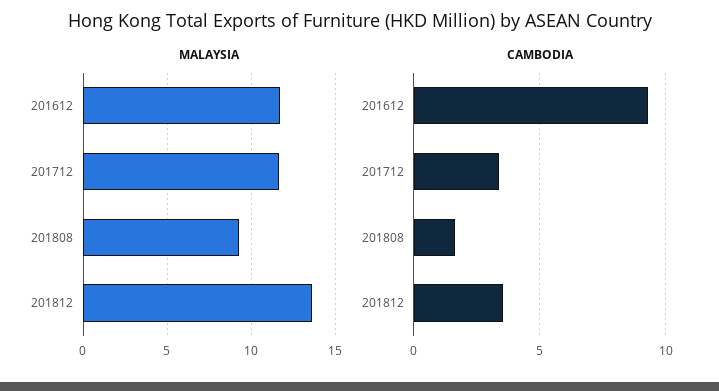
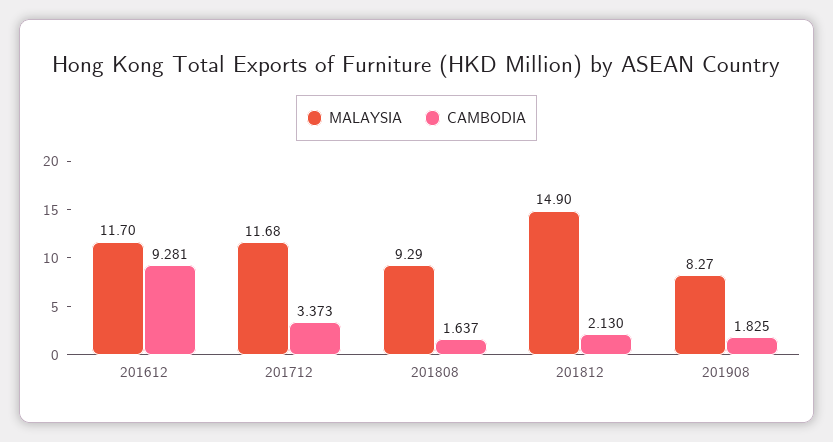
MALAYSIA, 201812: 13.5 -> 14.9
CAMBODIA, 201812: 3.5 -> 2.13
MALAYSIA, 201908: none -> 8.27
CAMBODIA, 201908: none -> 1.825

